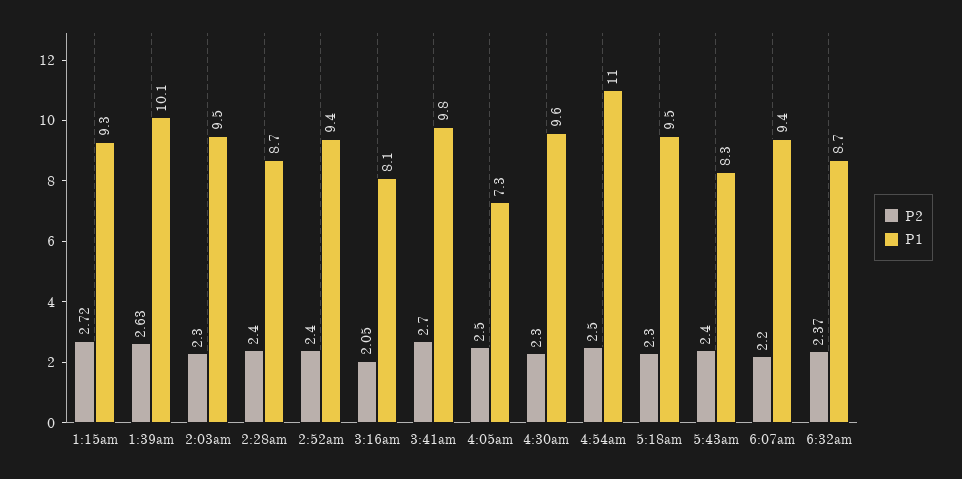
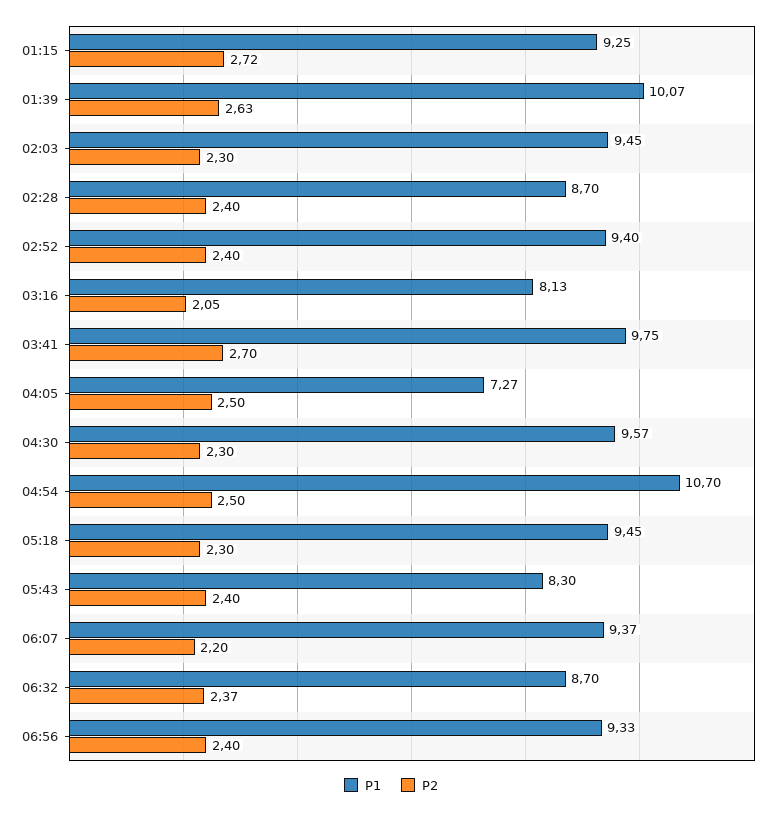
P1, 4:54am: 11 -> 10.7
P1, 06:56: none -> 9.33
P2, 06:56: none -> 2.4

